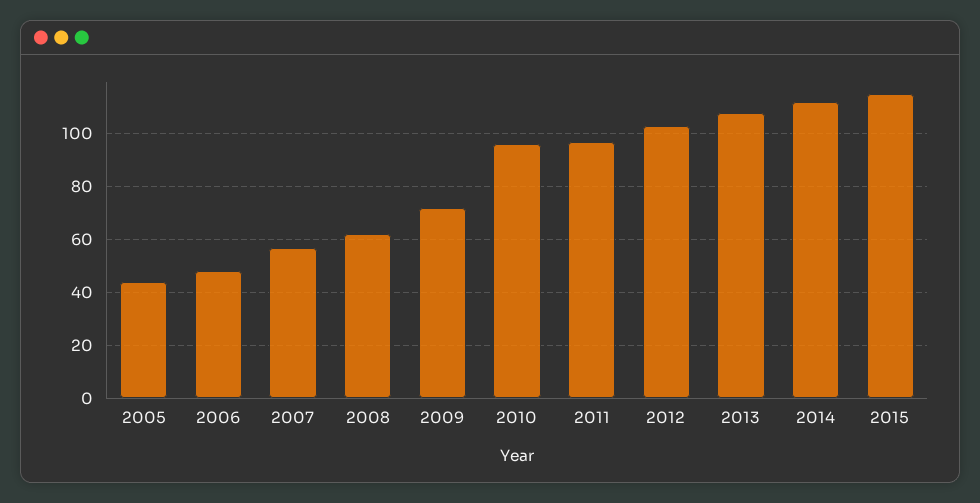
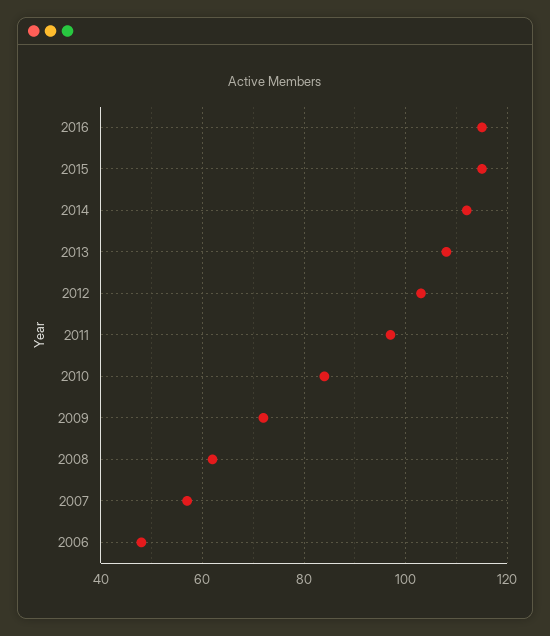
2005: 45 -> none
2010: 95 -> 85
2016: none -> 115

